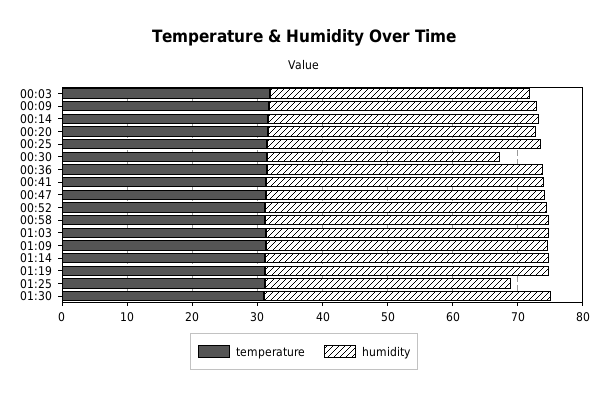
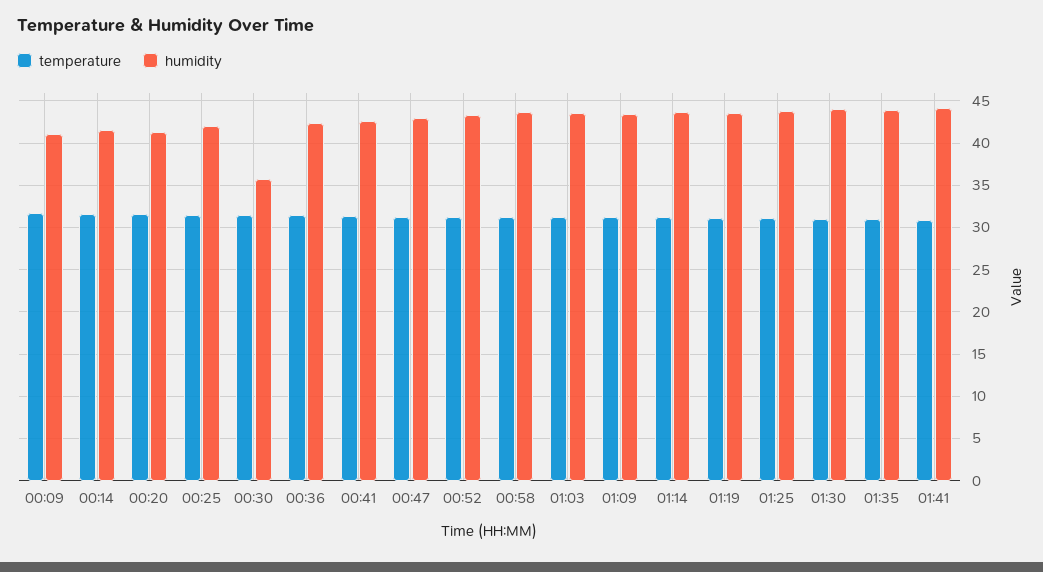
temperature, 00:03: 32 -> none
humidity, 00:03: 40 -> none
humidity, 01:25: 38 -> 44
temperature, 01:35: none -> 31
humidity, 01:35: none -> 44
temperature, 01:41: none -> 31
humidity, 01:41: none -> 44

